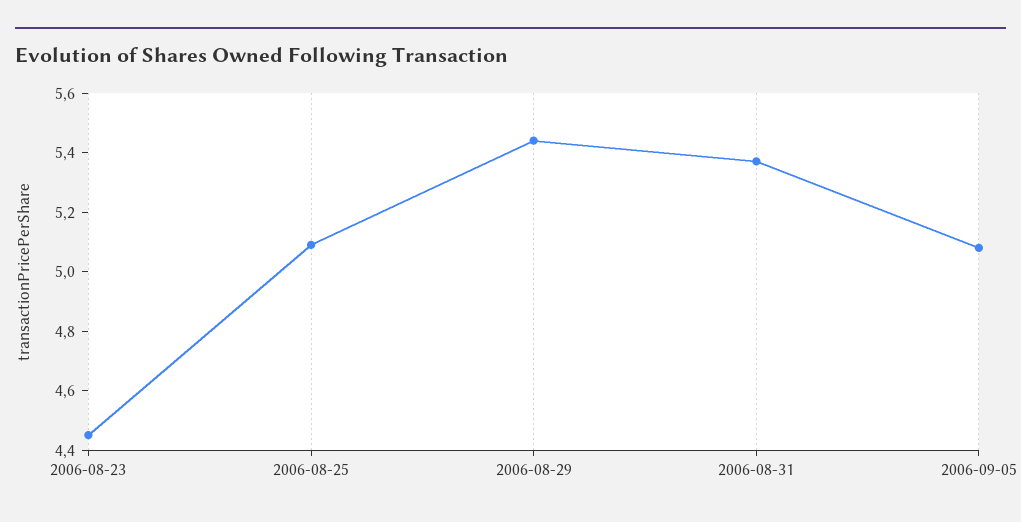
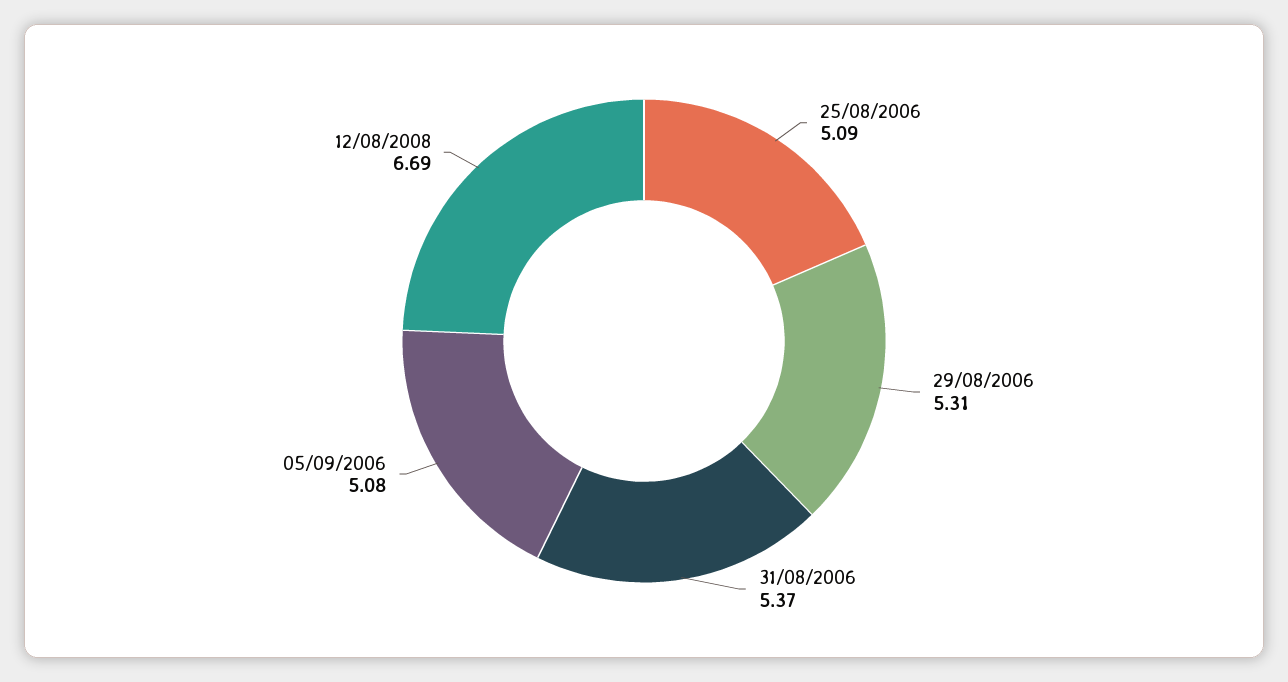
2006-08-23: 4.45 -> none
2006-08-29: 5.45 -> 5.31
12/08/2008: none -> 6.69

